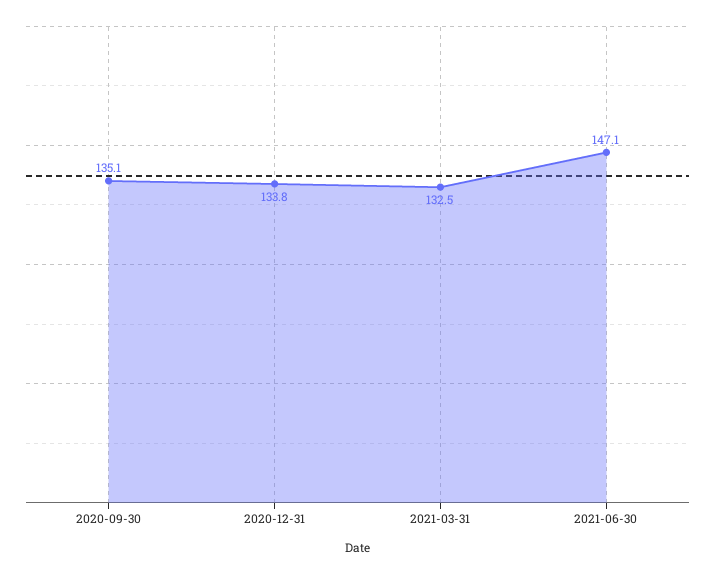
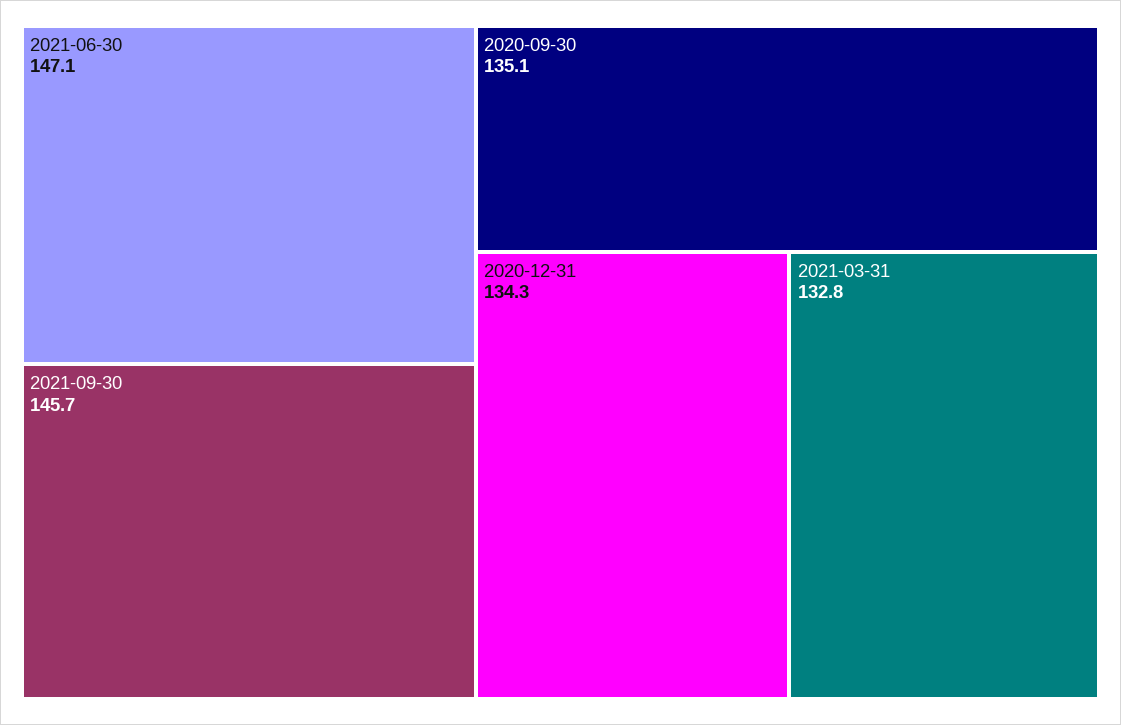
2020-12-31: 133.8 -> 134.3
2021-03-31: 132.5 -> 132.8
2021-09-30: none -> 145.7

